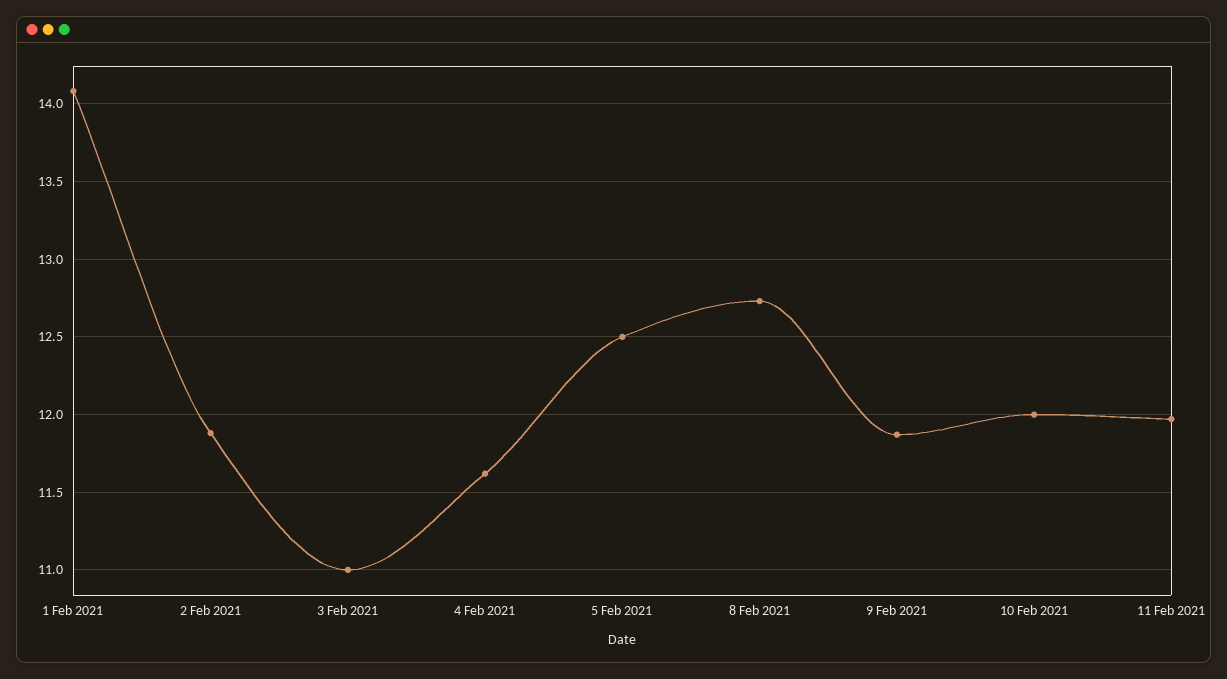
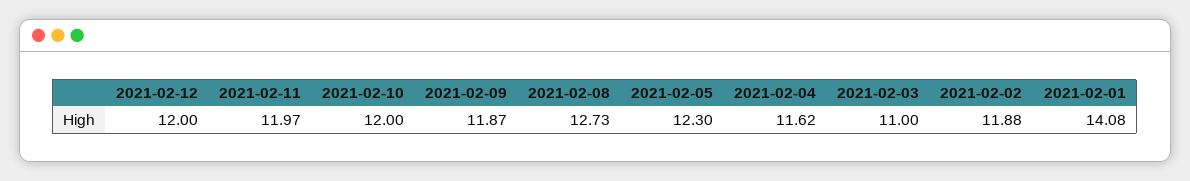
5 Feb 2021: 12.5 -> 12.3
2021-02-12: none -> 12

